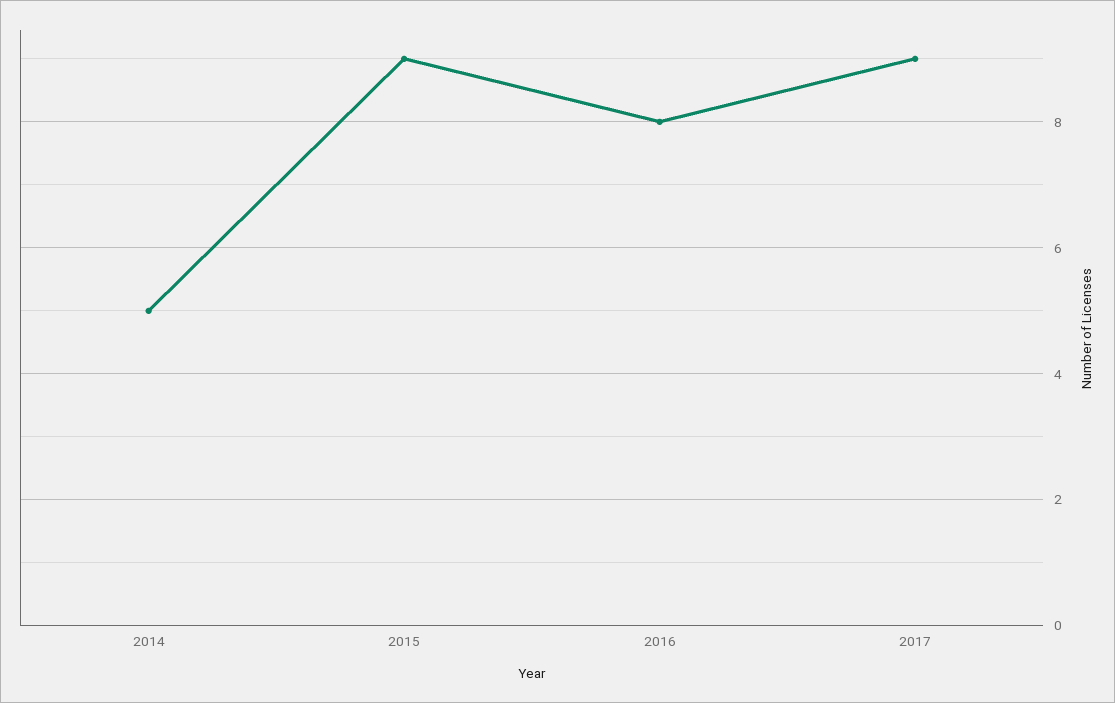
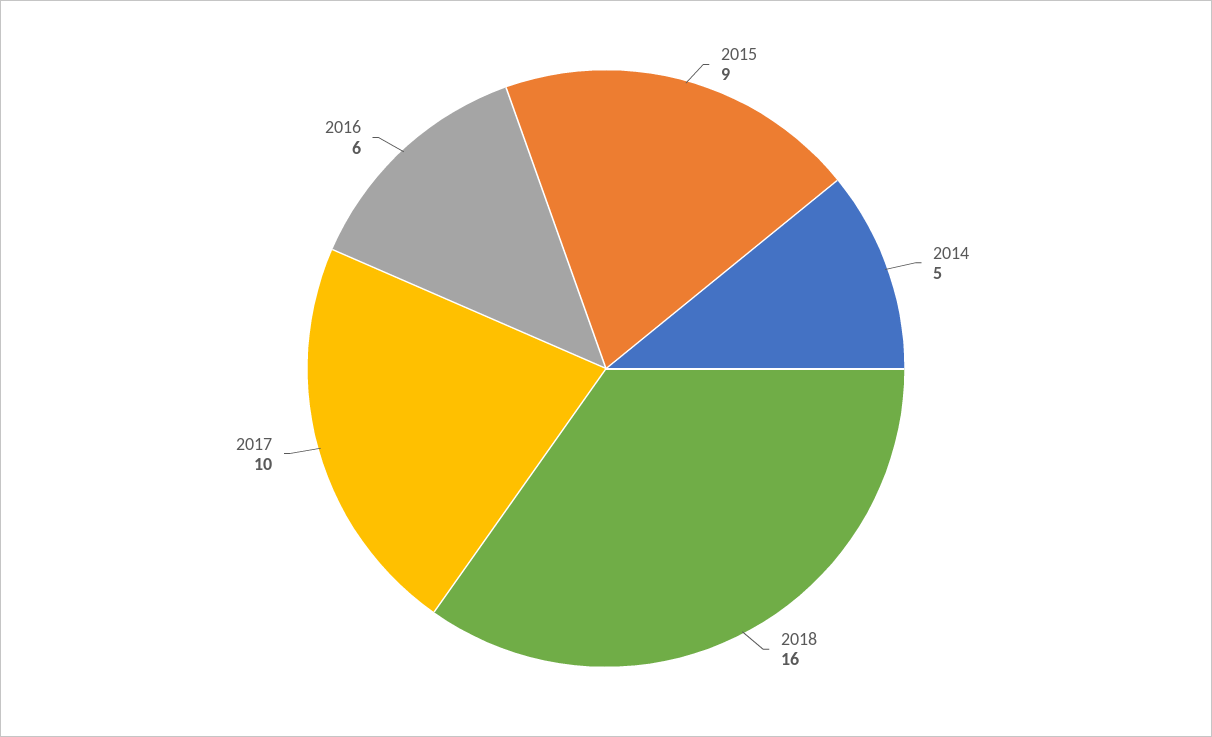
2016: 8 -> 6
2017: 9 -> 10
2018: none -> 16

